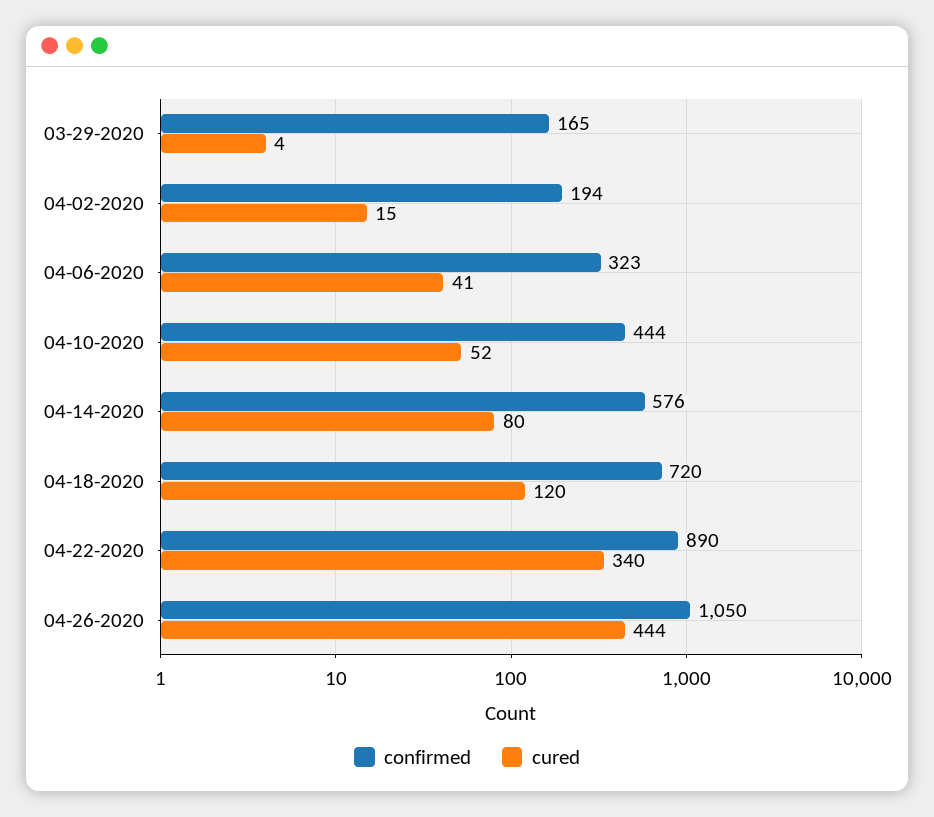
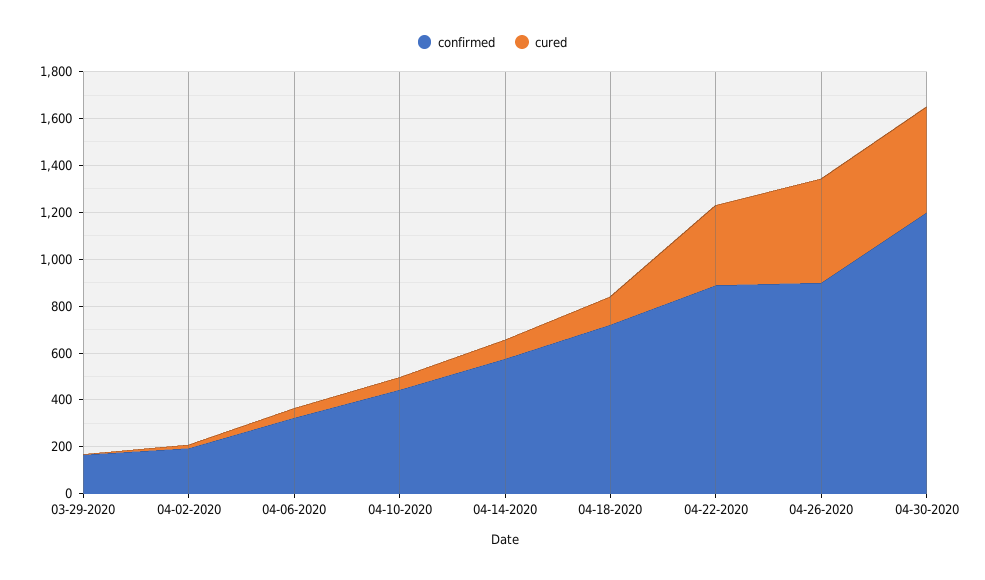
confirmed, 04-26-2020: 1050 -> 900
confirmed, 04-30-2020: none -> 1200
cured, 04-30-2020: none -> 450

